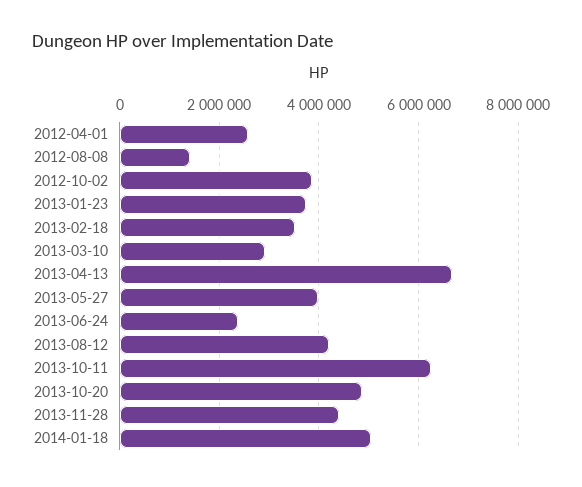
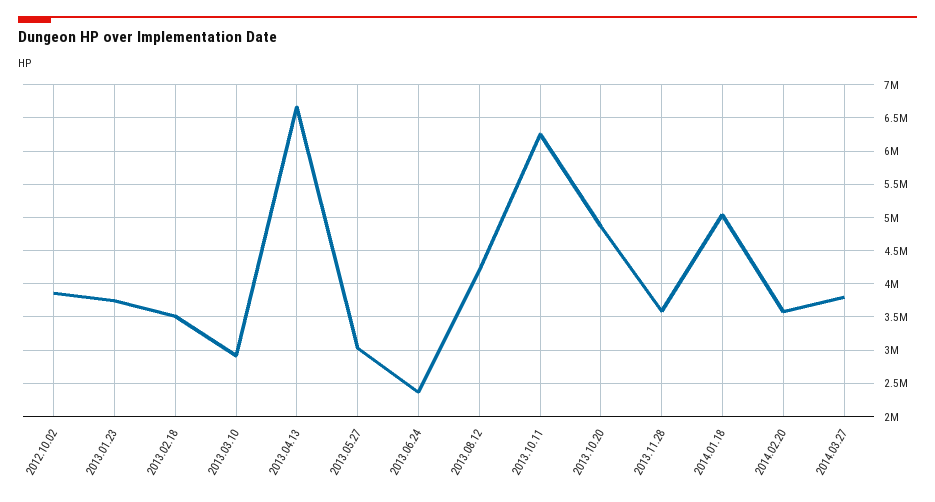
2012-04-01: 2600000 -> none
2012-08-08: 1400000 -> none
2013-05-27: 4000000 -> 3000000
2013-11-28: 4400000 -> 3600000
2014.02.20: none -> 3600000
2014.03.27: none -> 3800000

